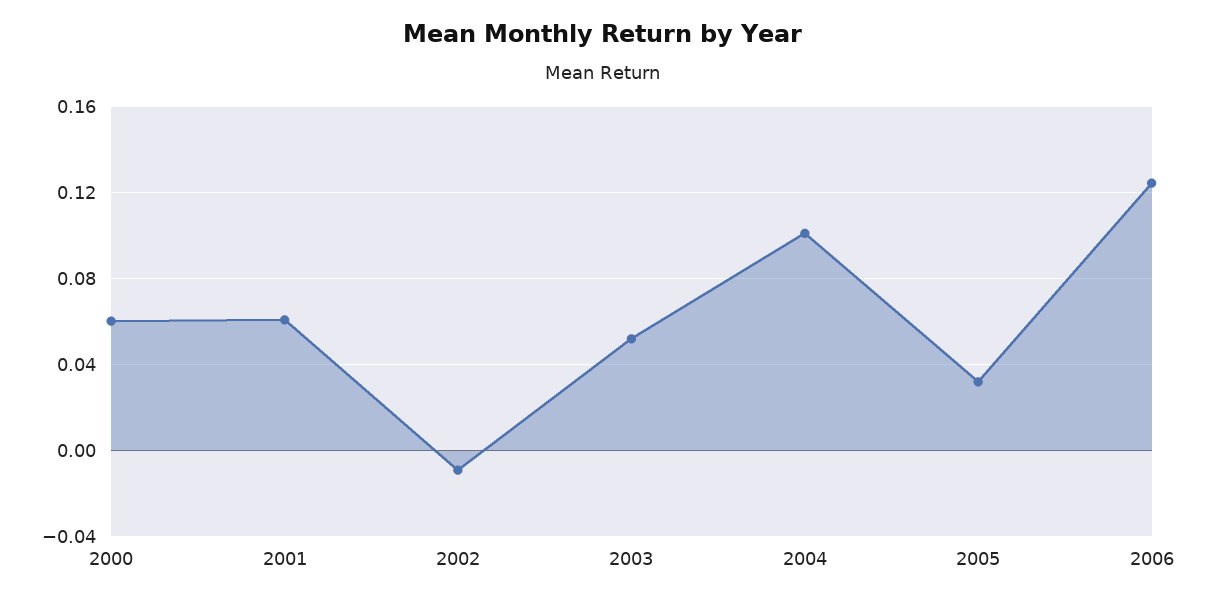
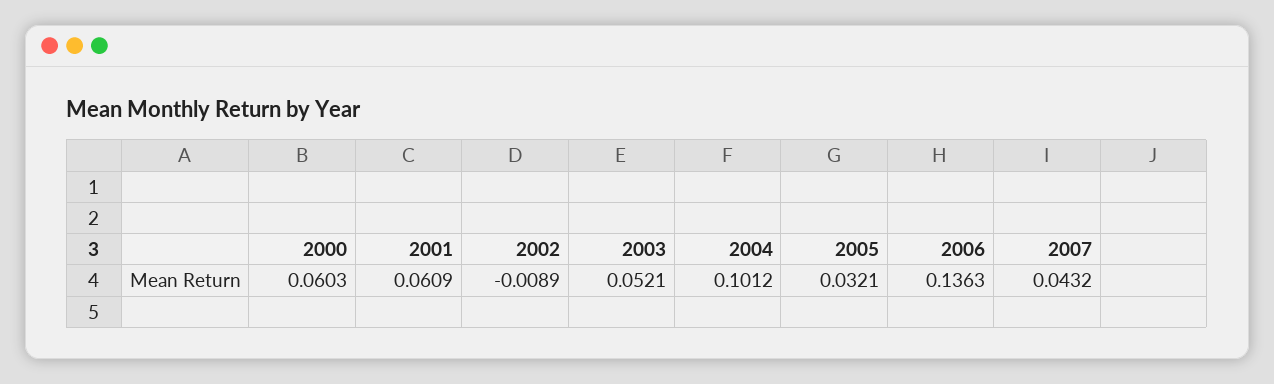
2006: 0.125 -> 0.1363
2007: none -> 0.0432

